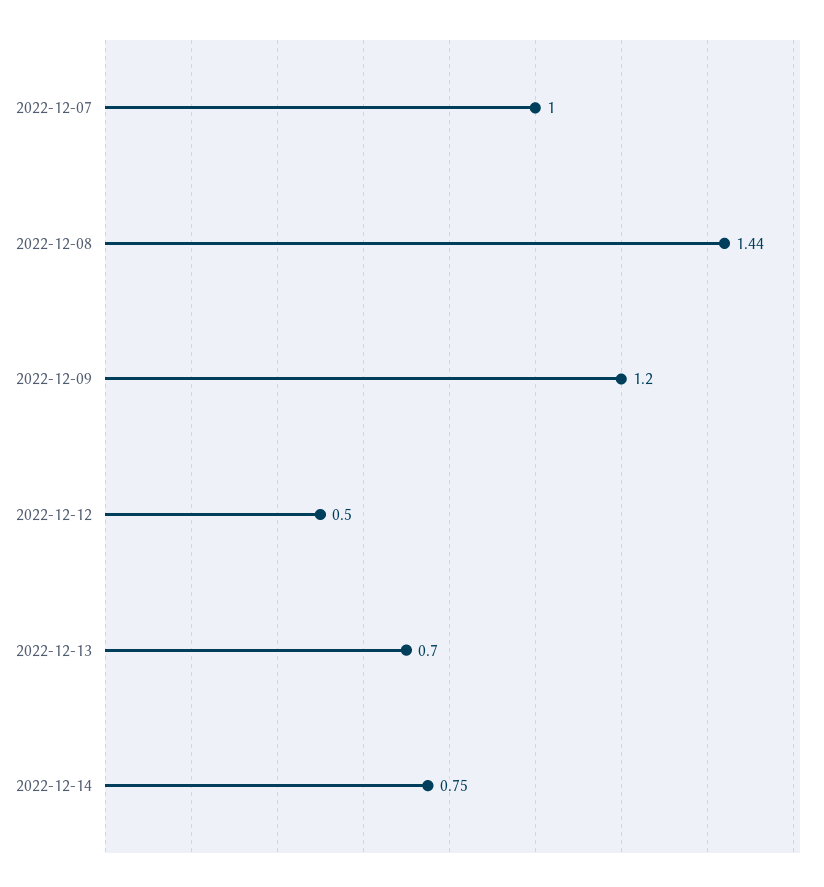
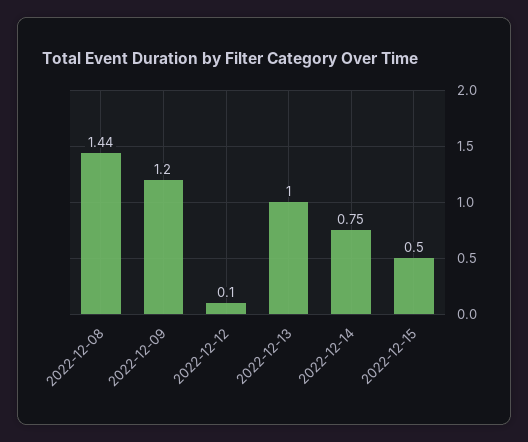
2022-12-07: 1 -> none
2022-12-12: 0.5 -> 0.1
2022-12-13: 0.7 -> 1
2022-12-15: none -> 0.5

